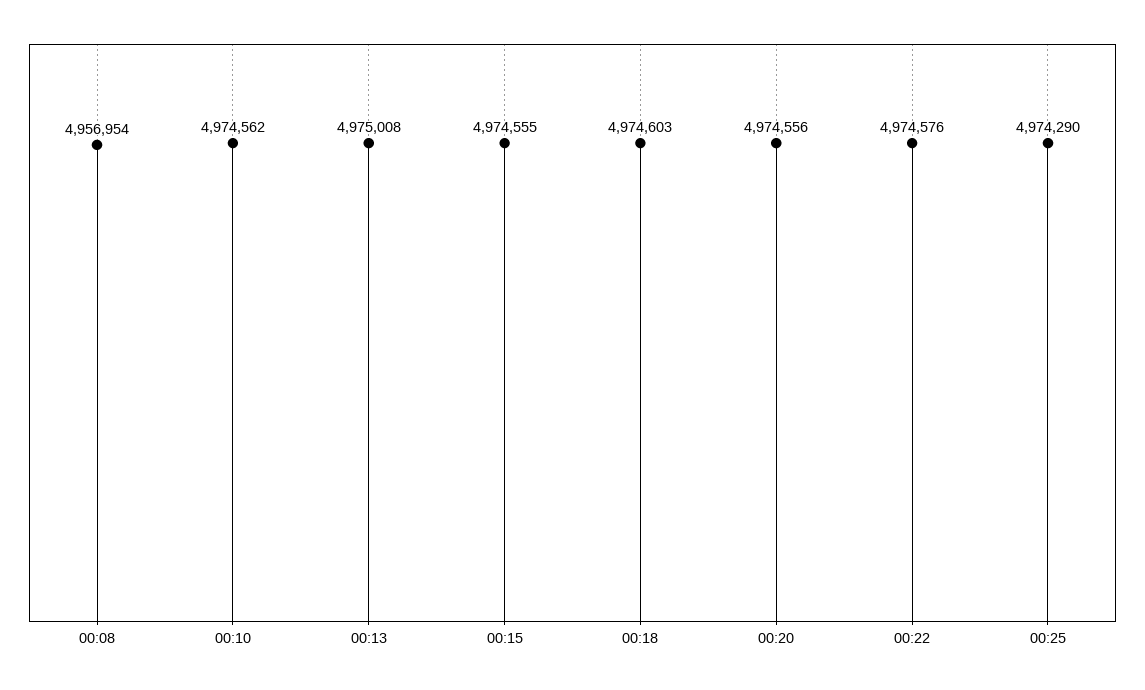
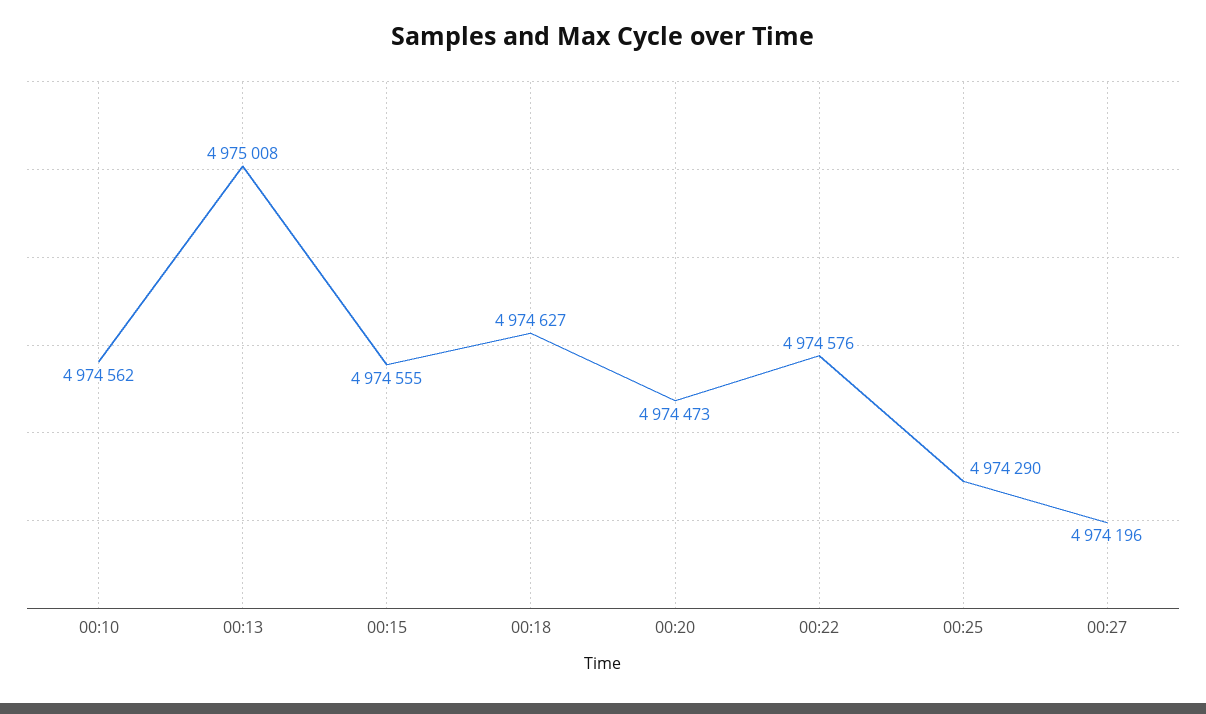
00:08: 4956954 -> none
00:18: 4974603 -> 4974627
00:20: 4974556 -> 4974473
00:27: none -> 4974196

